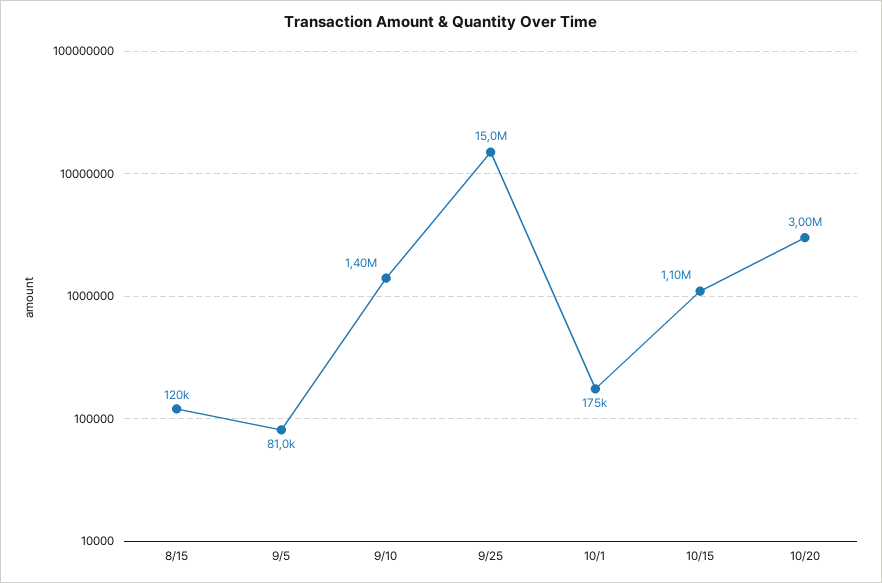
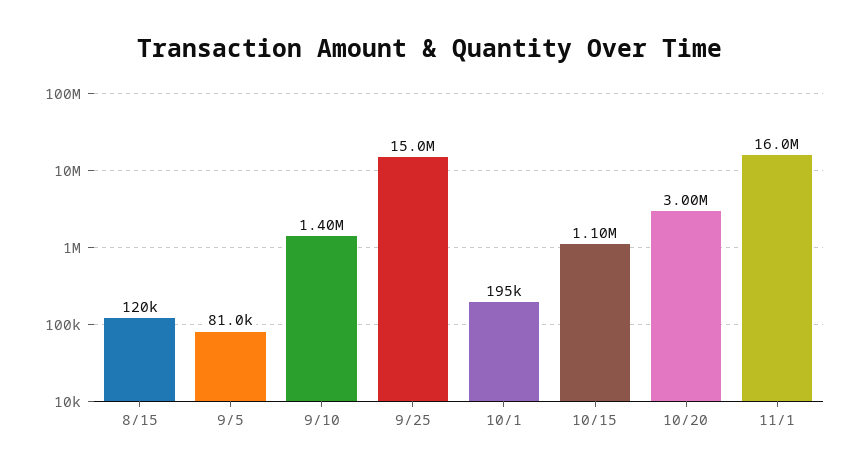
10/1: 175000 -> 195000
11/1: none -> 16000000

